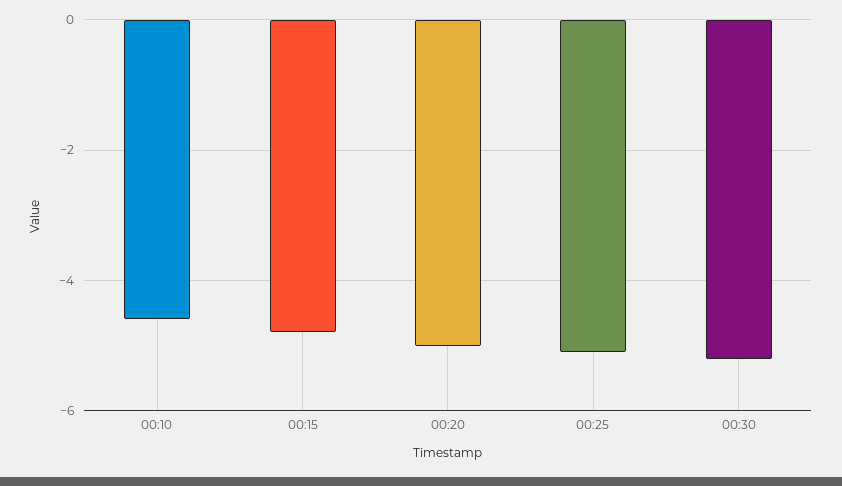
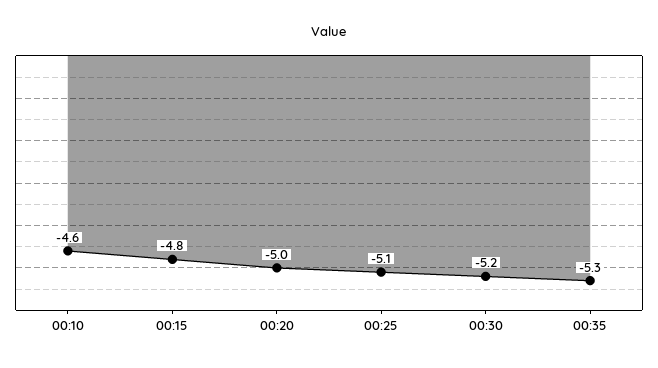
00:35: none -> -5.3

